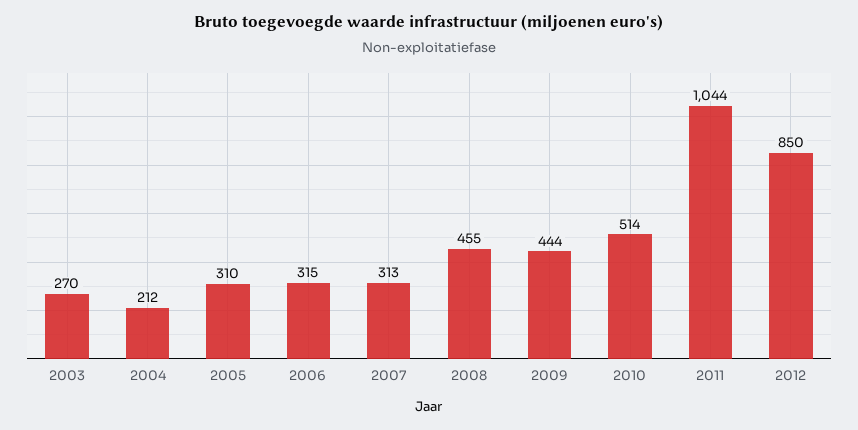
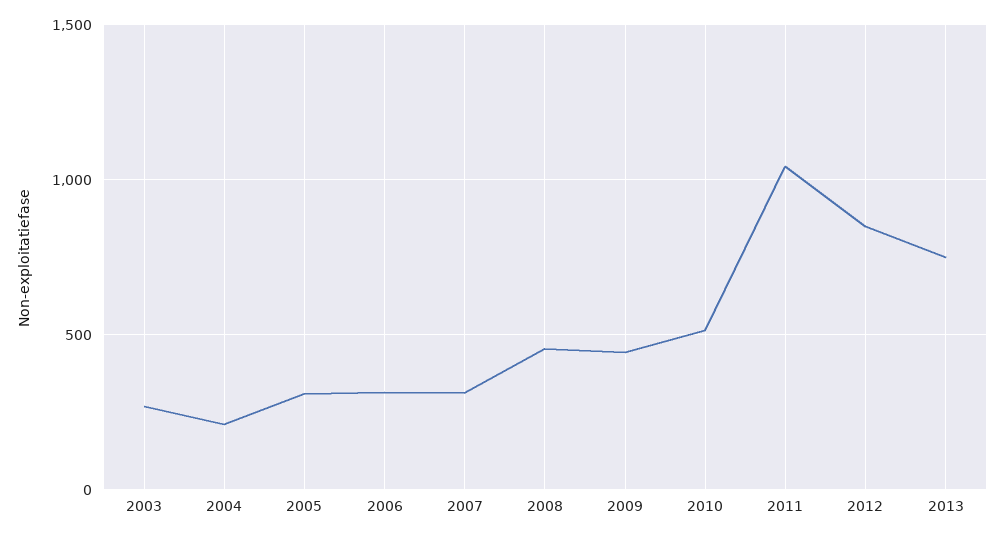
2013: none -> 750

